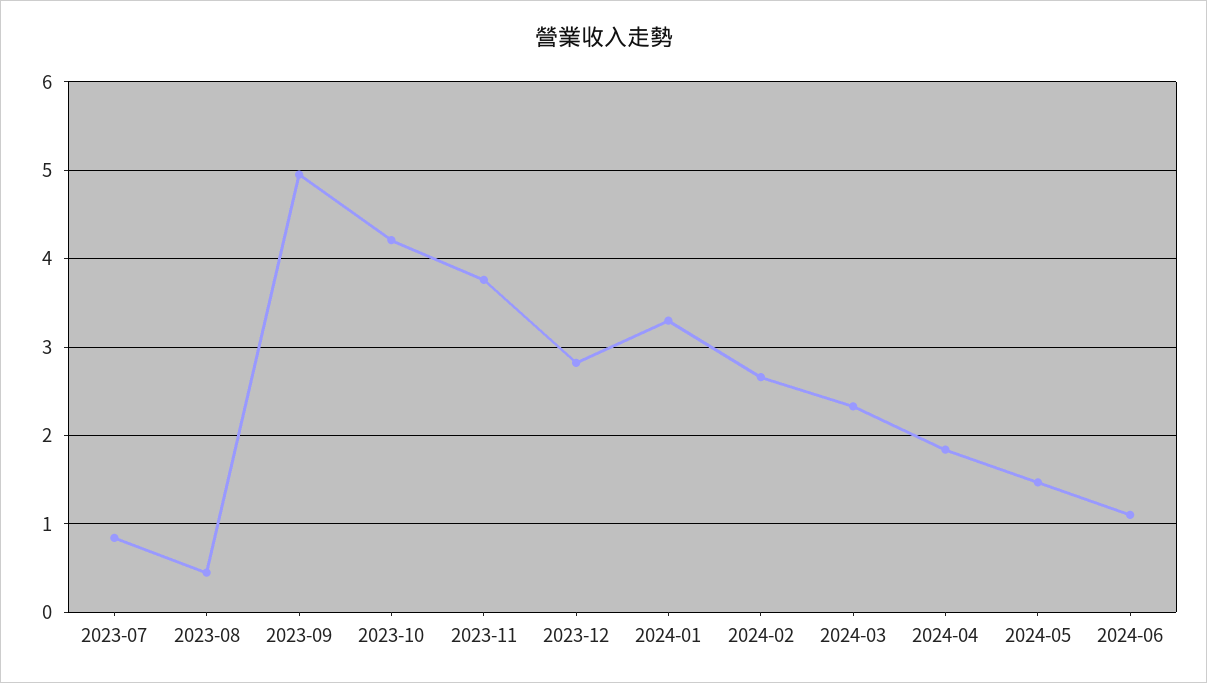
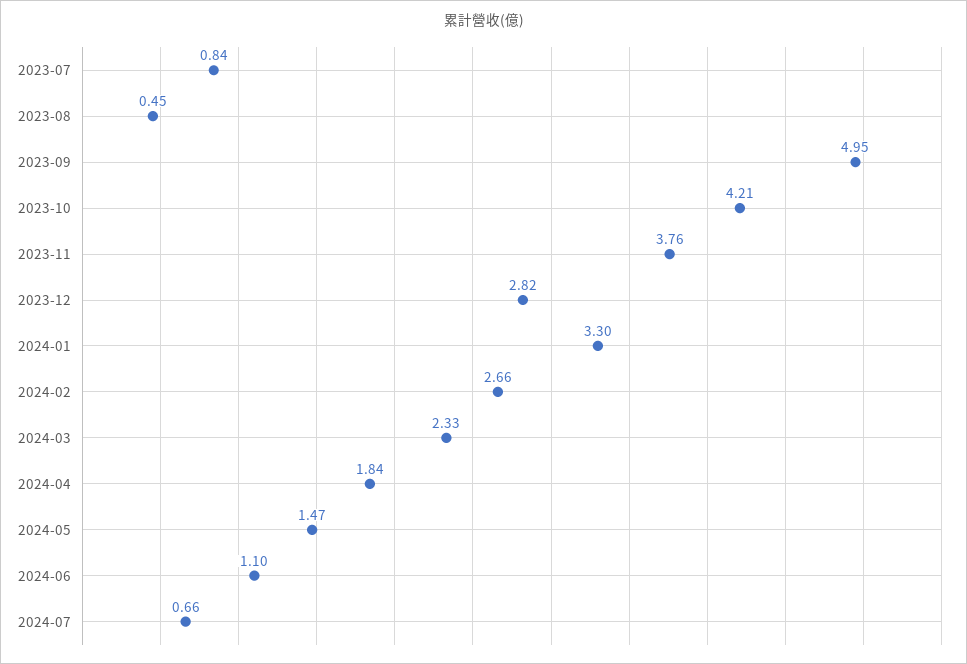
2024-07: none -> 0.66

